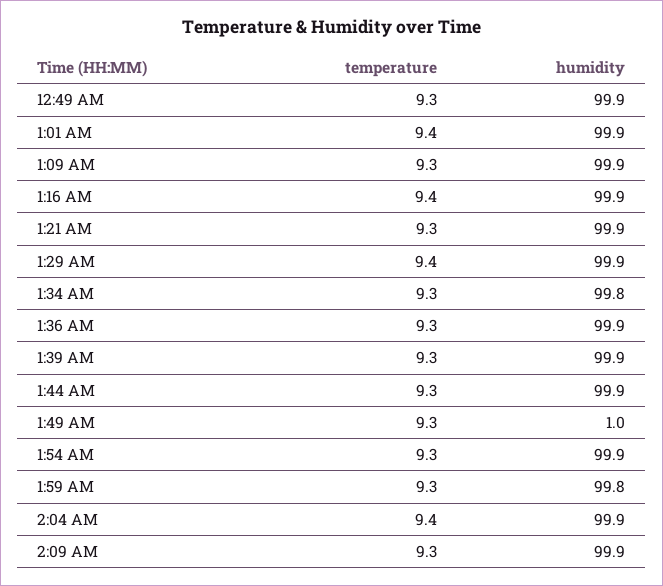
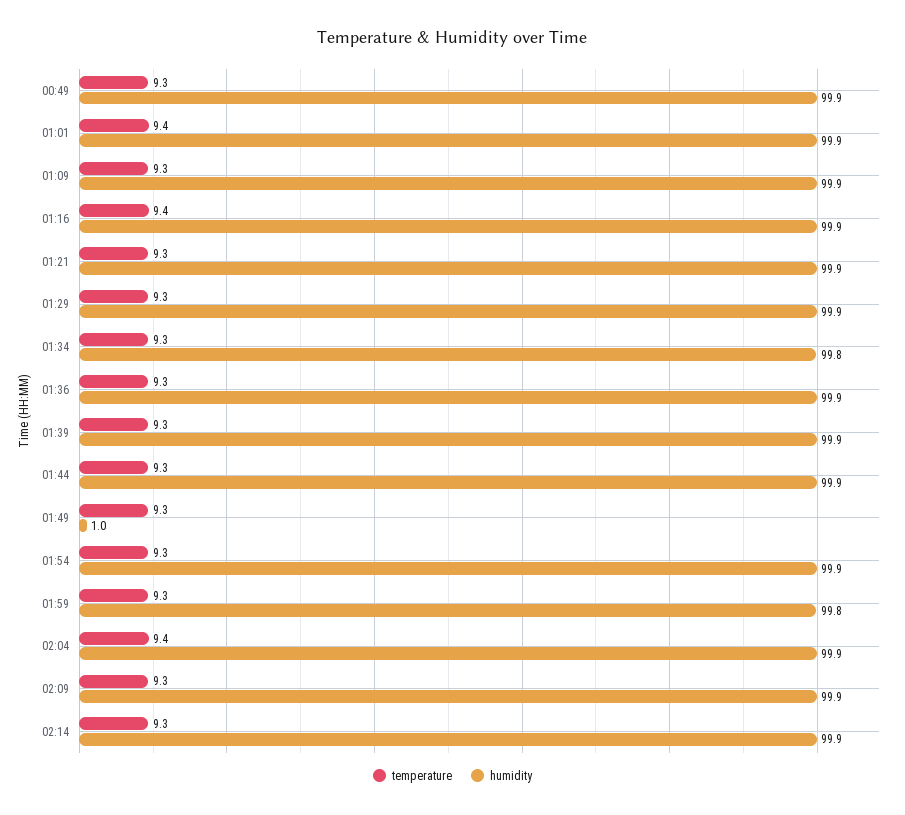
temperature, 1:29 AM: 9.4 -> 9.3
temperature, 02:14: none -> 9.3
humidity, 02:14: none -> 99.9

